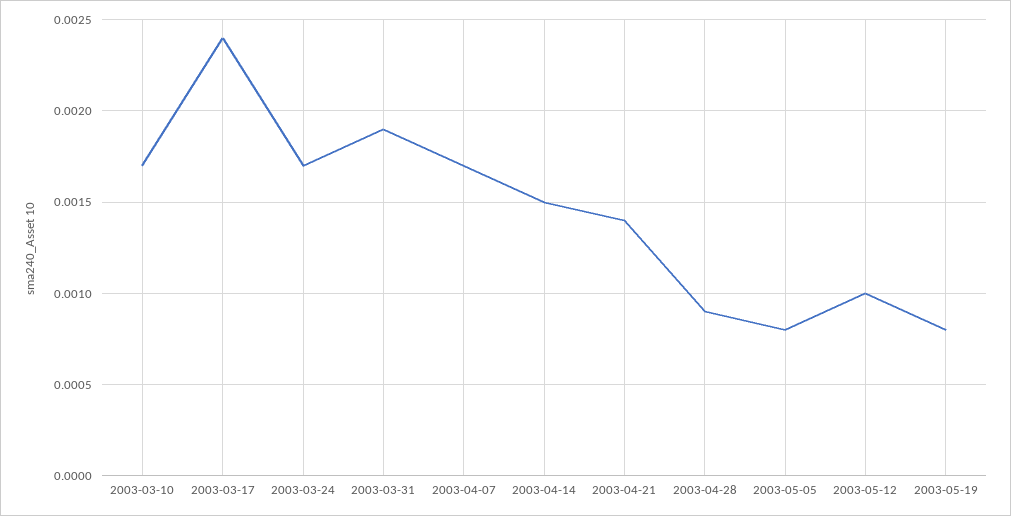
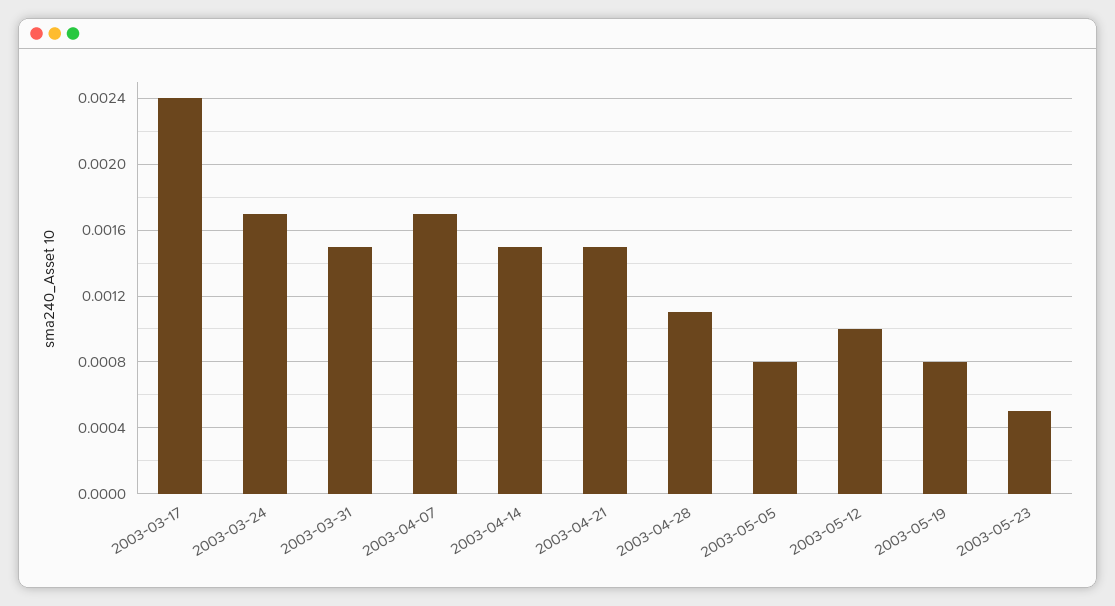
2003-03-10: 0.0017 -> none
2003-03-31: 0.0019 -> 0.0015
2003-04-21: 0.0014 -> 0.0015
2003-04-28: 0.0009 -> 0.0011
2003-05-23: none -> 0.0005

